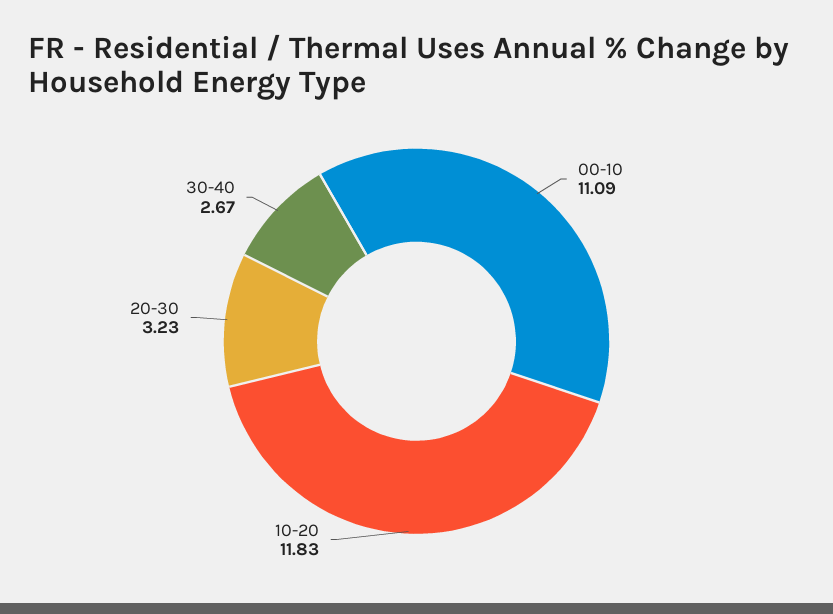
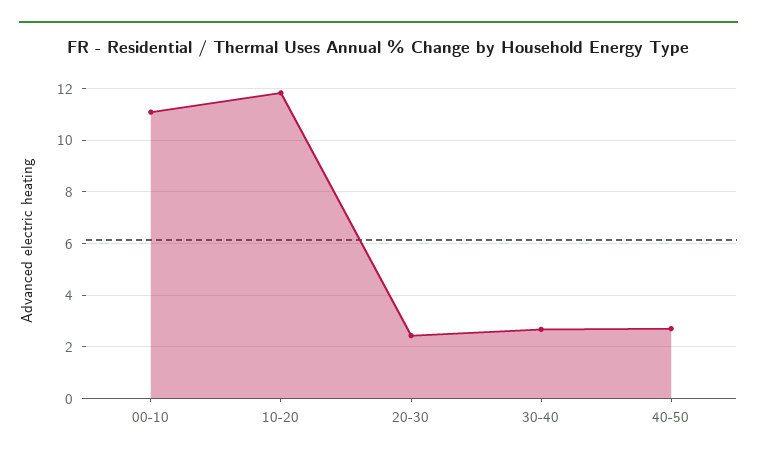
20-30: 3.23 -> 2.5
40-50: none -> 2.75

